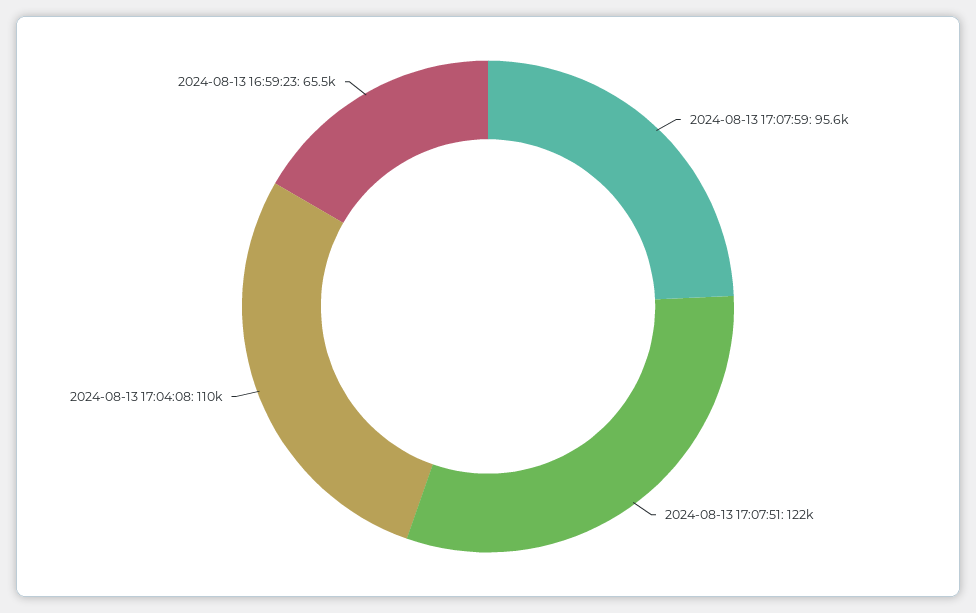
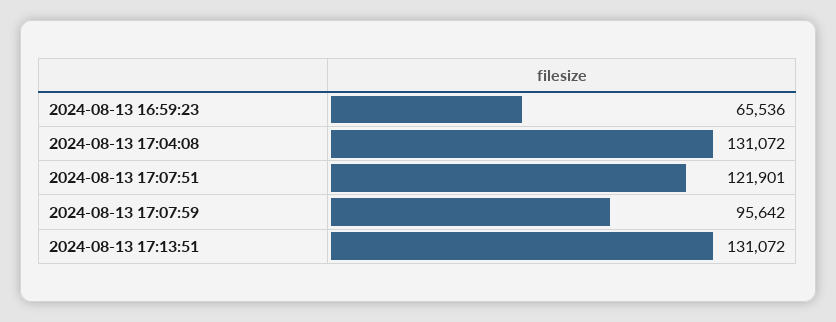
2024-08-13 17:04:08: 110000 -> 131072
2024-08-13 17:13:51: none -> 131072

